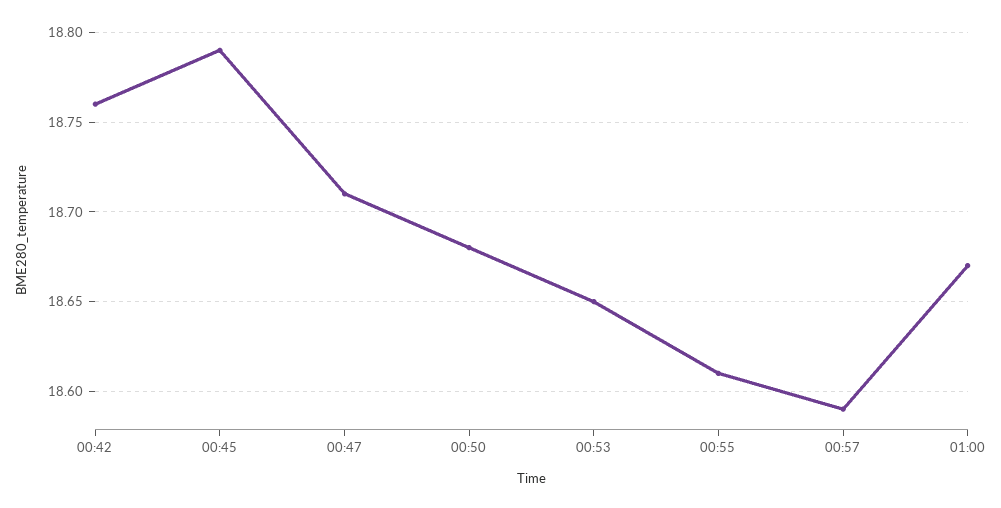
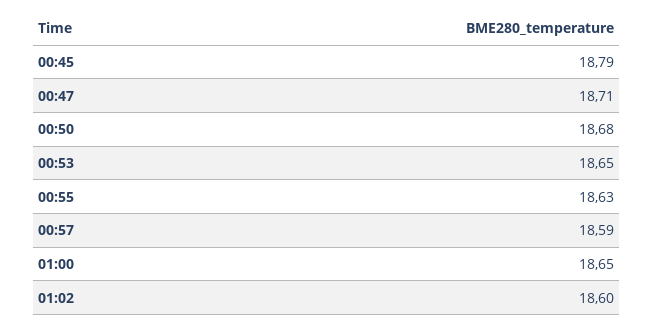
00:42: 18.76 -> none
00:55: 18.61 -> 18.63
01:00: 18.67 -> 18.65
01:02: none -> 18.6

